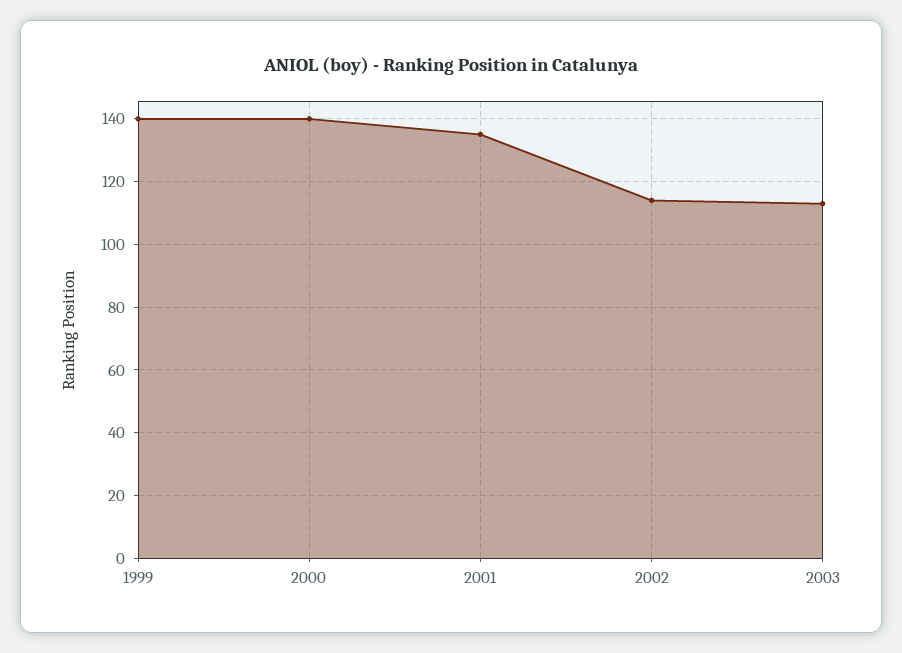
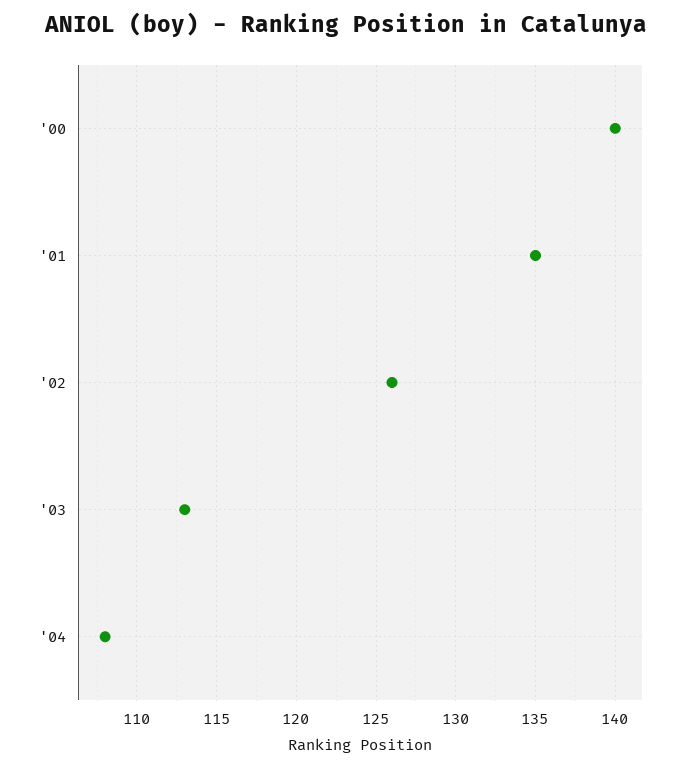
1999: 140 -> none
2002: 115 -> 126
'04: none -> 108

